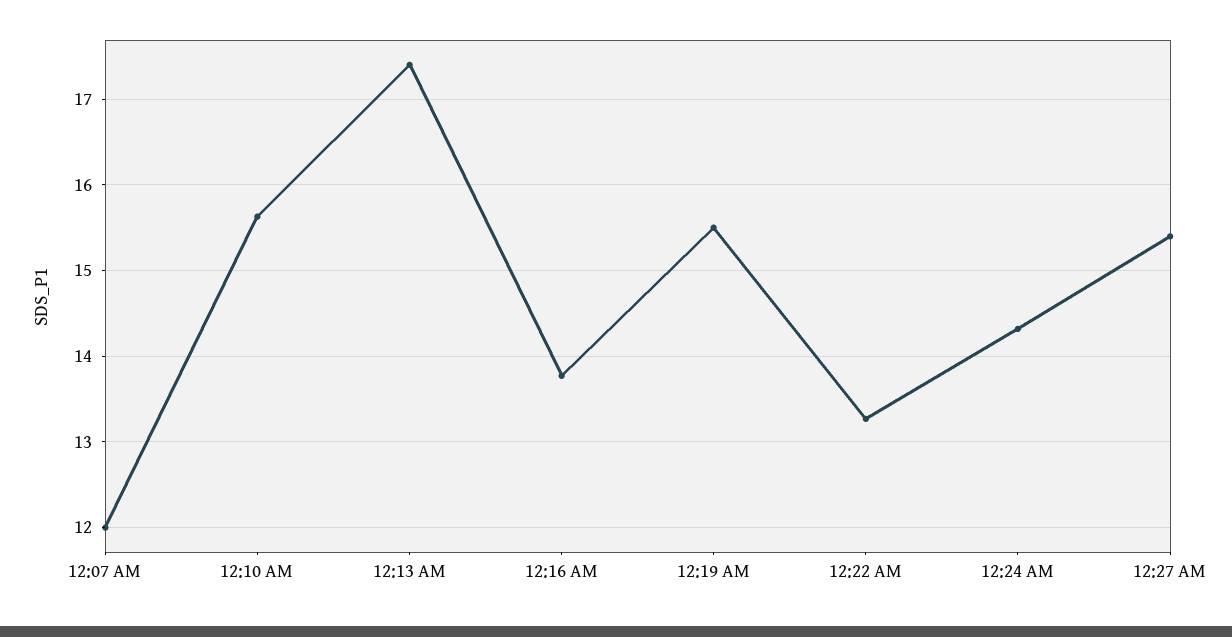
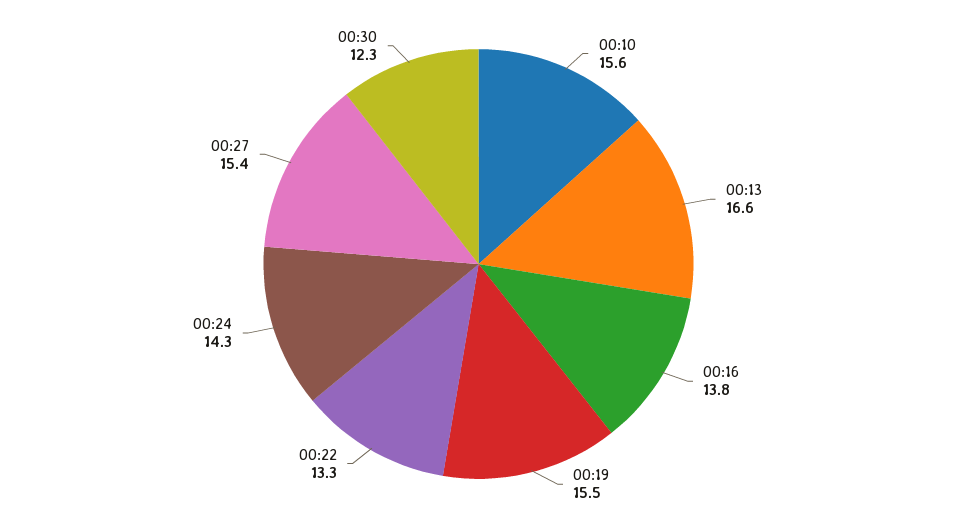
12:07 AM: 12 -> none
12:13 AM: 17.4 -> 16.6
00:30: none -> 12.3

